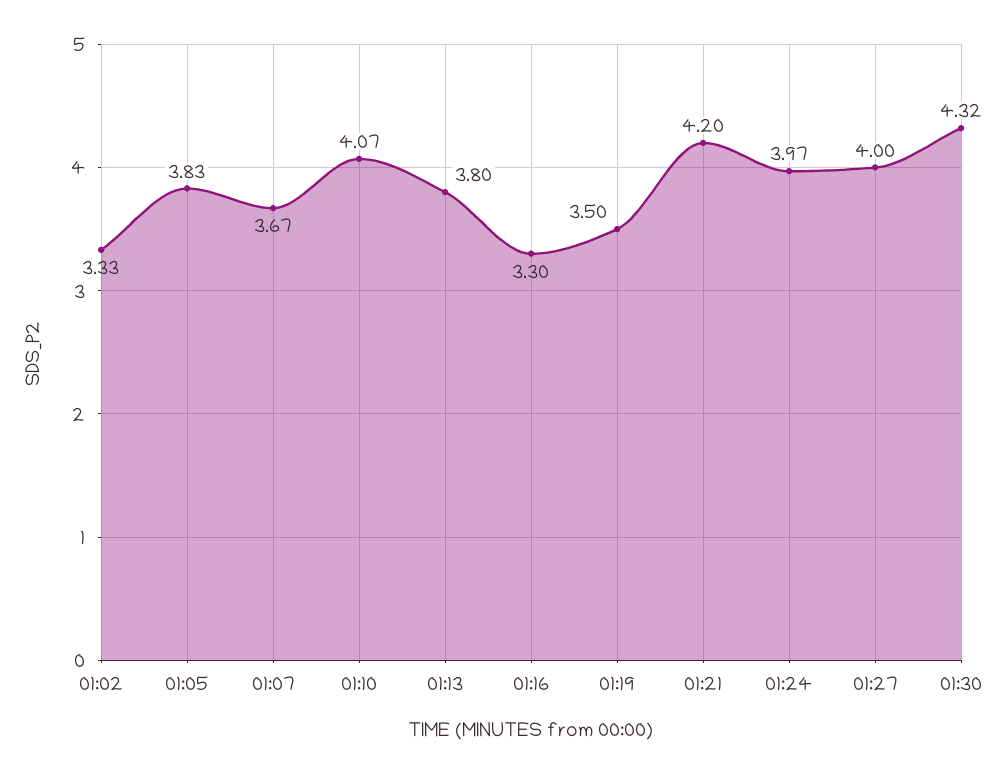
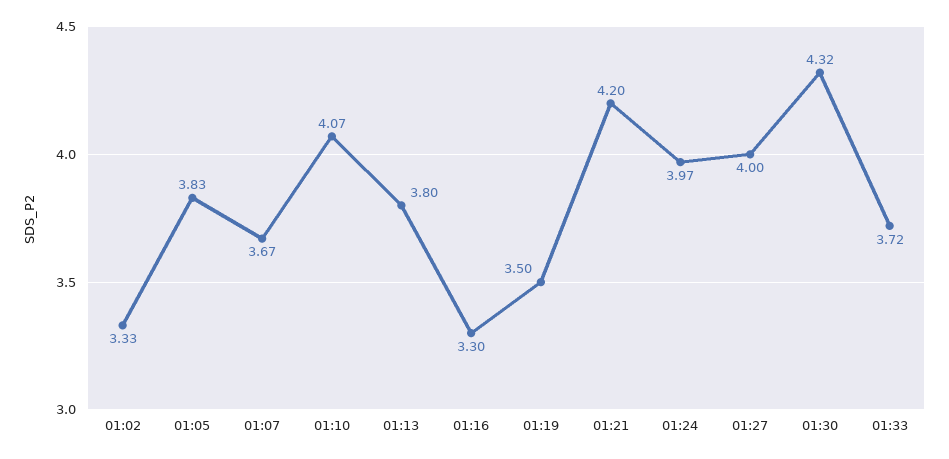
01:33: none -> 3.72

